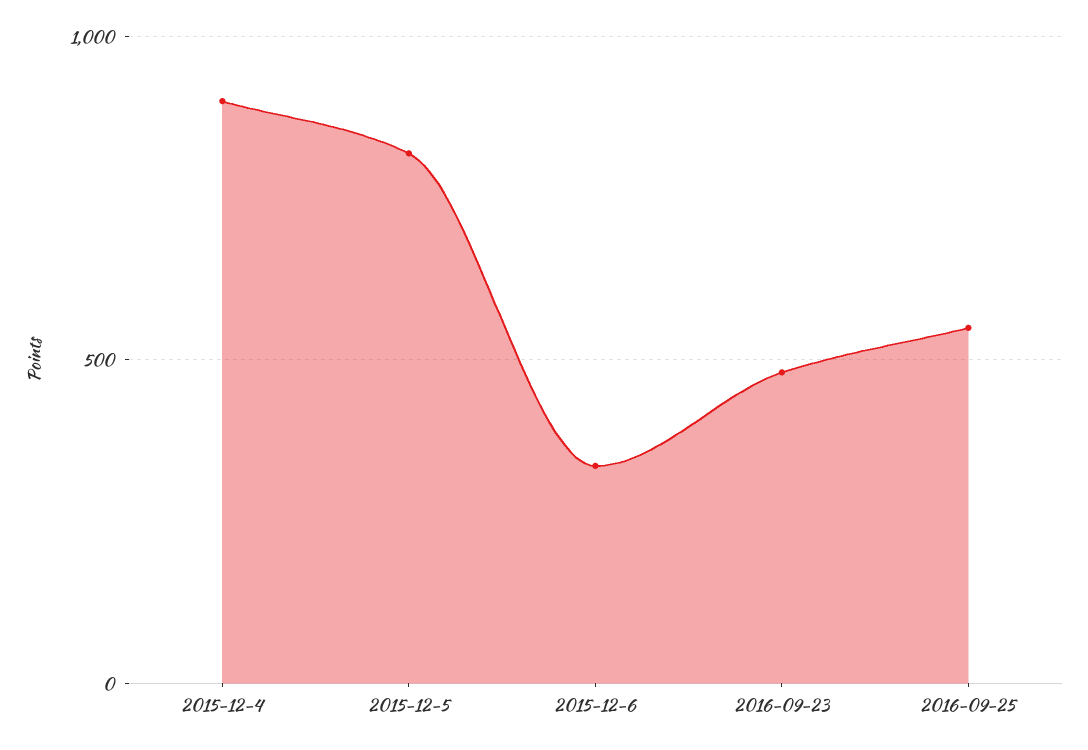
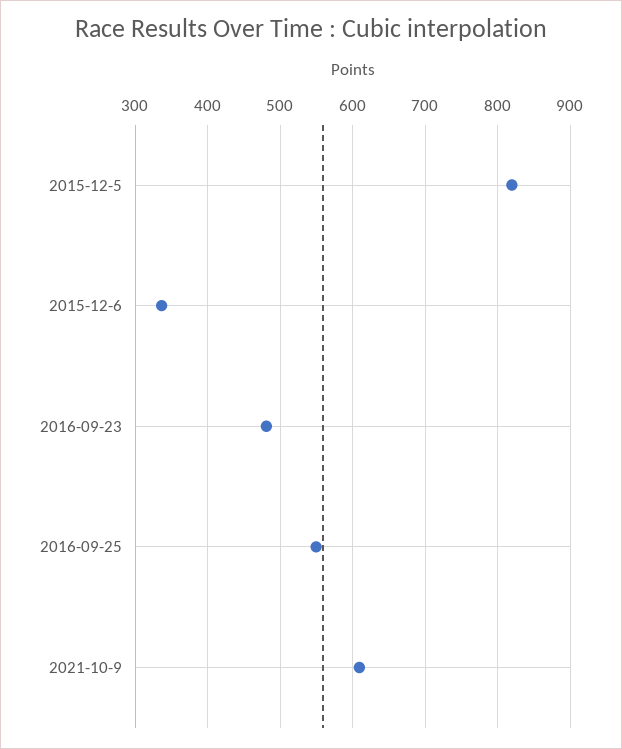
2015-12-4: 900 -> none
2021-10-9: none -> 610

